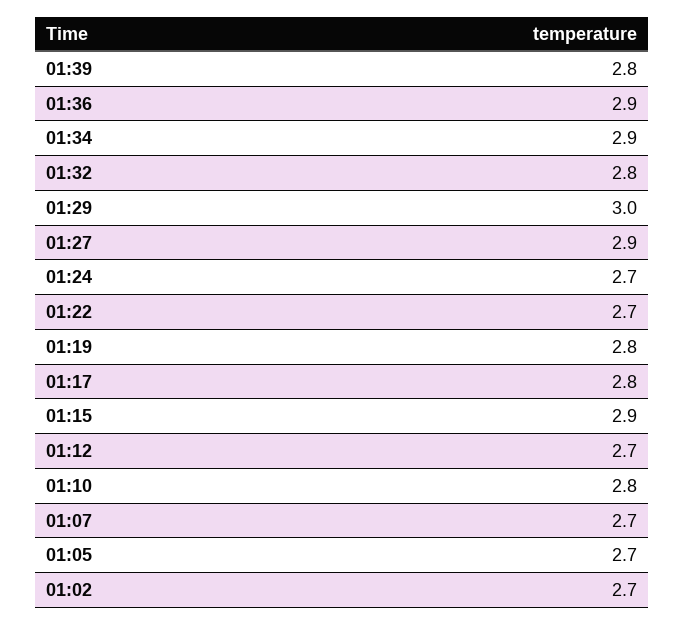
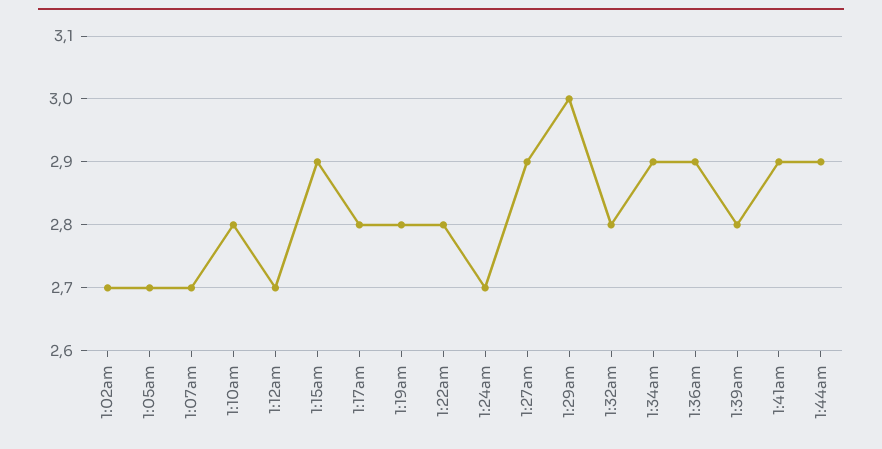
01:22: 2.7 -> 2.8
1:41am: none -> 2.9
1:44am: none -> 2.9

